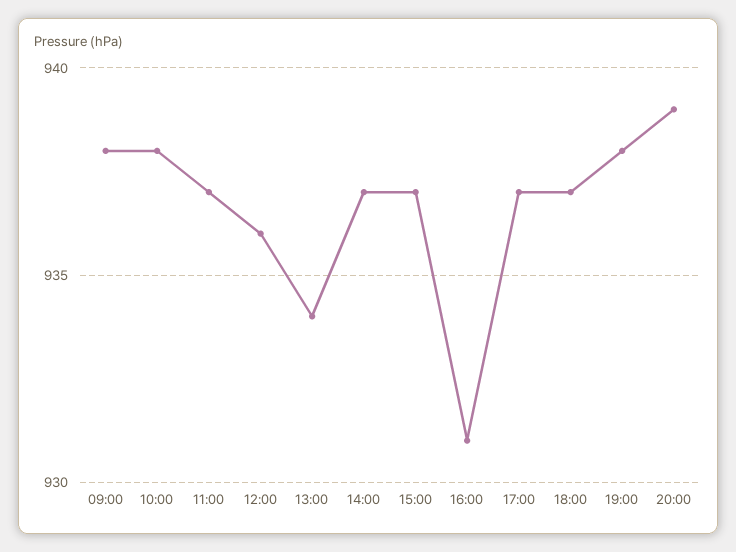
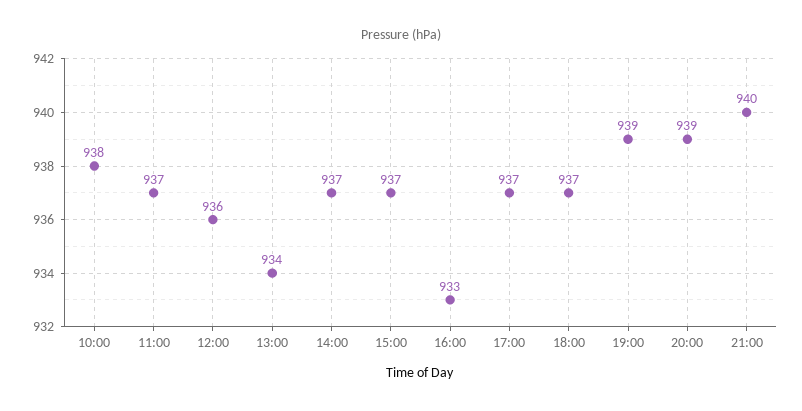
09:00: 938 -> none
16:00: 931 -> 933
19:00: 938 -> 939
21:00: none -> 940

